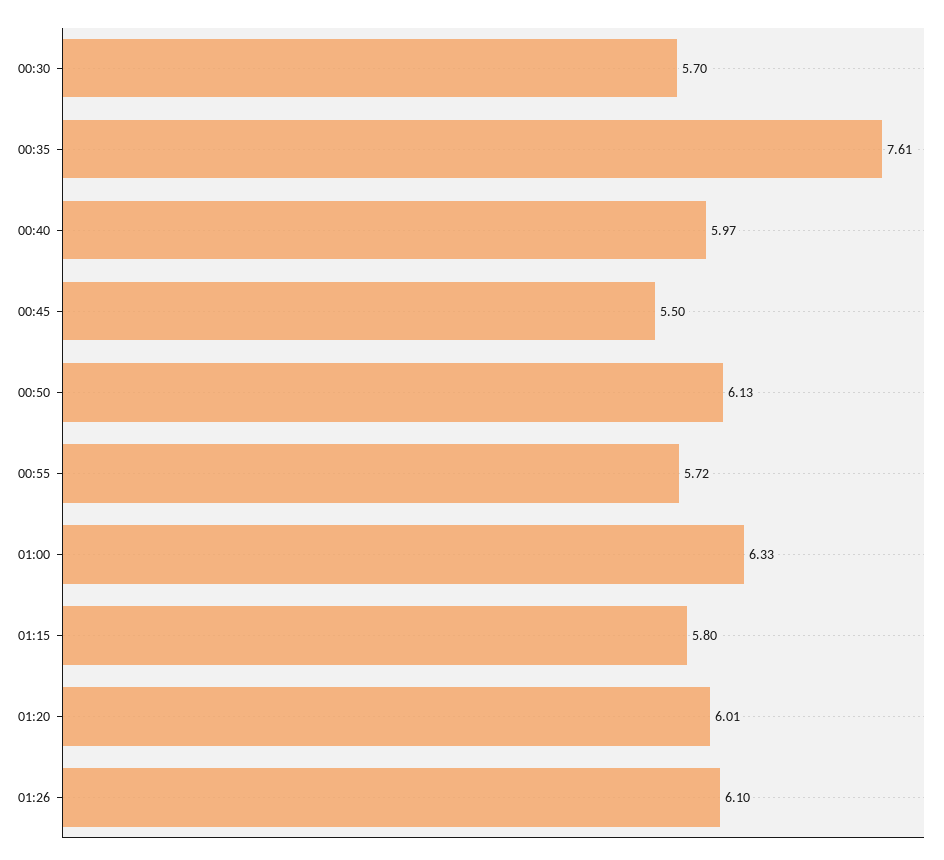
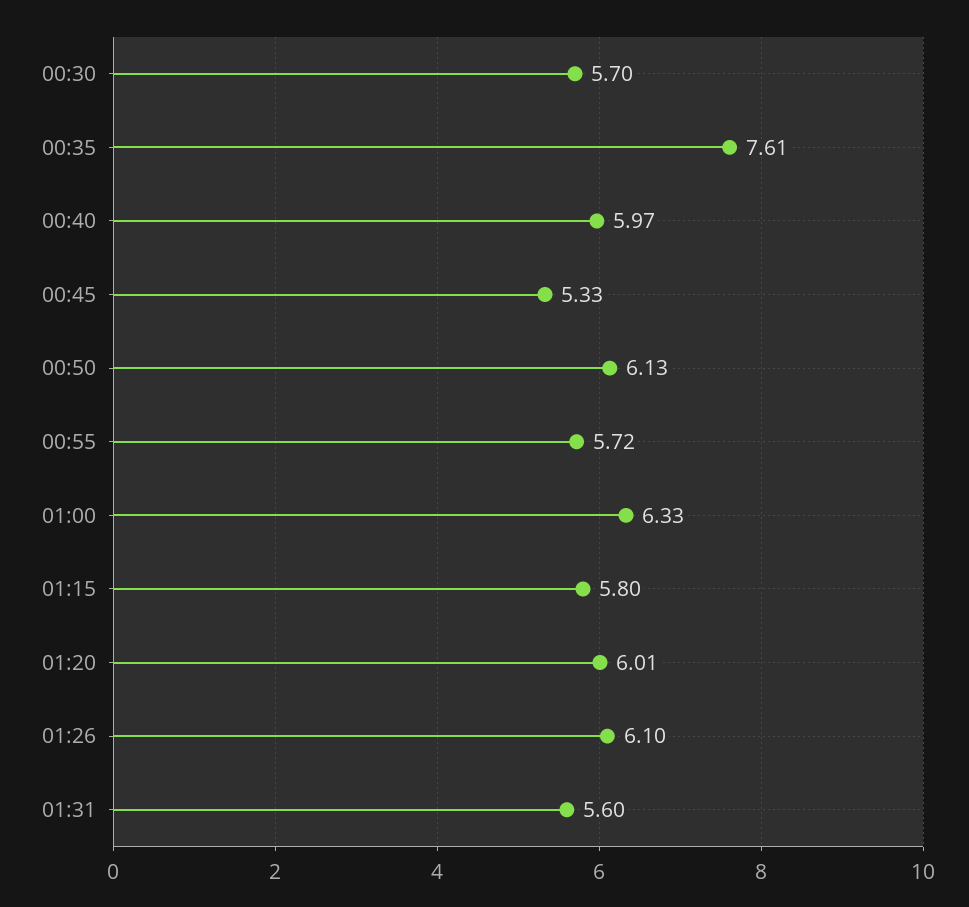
00:45: 5.5 -> 5.33
01:31: none -> 5.6

